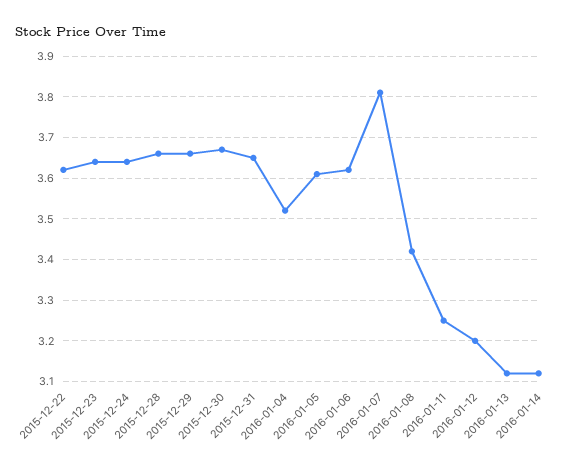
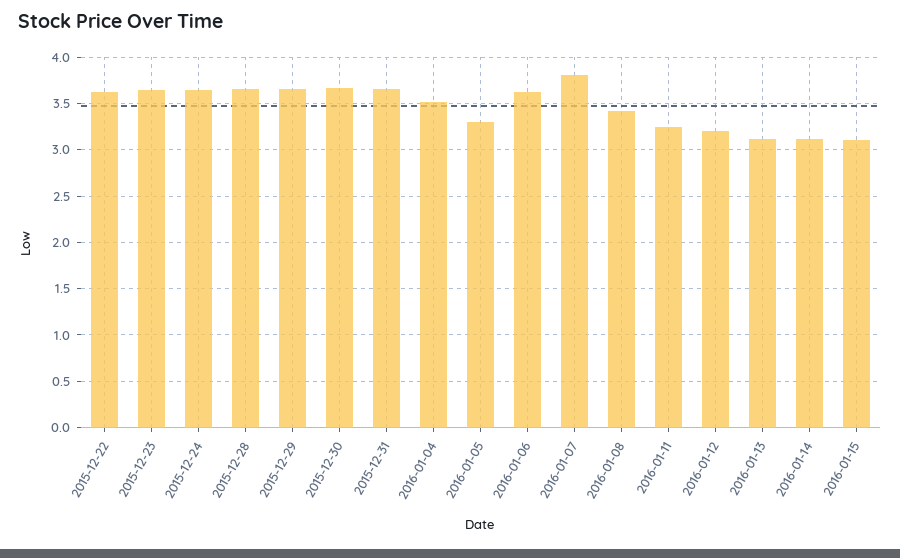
2016-01-05: 3.6 -> 3.3
2016-01-15: none -> 3.1

